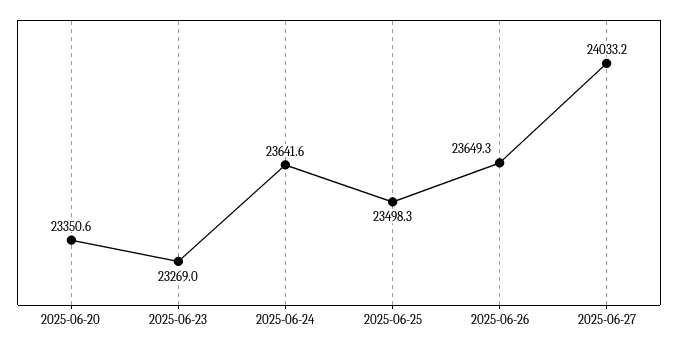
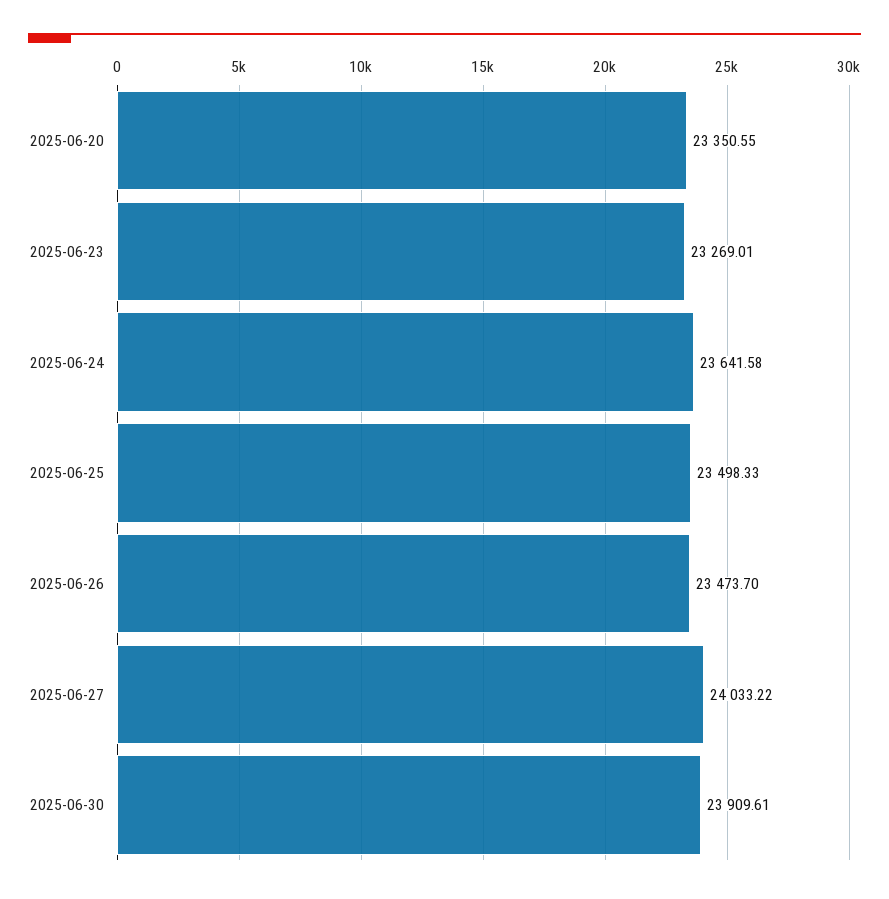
2025-06-26: 23649.3 -> 23473.7
2025-06-30: none -> 23909.61

